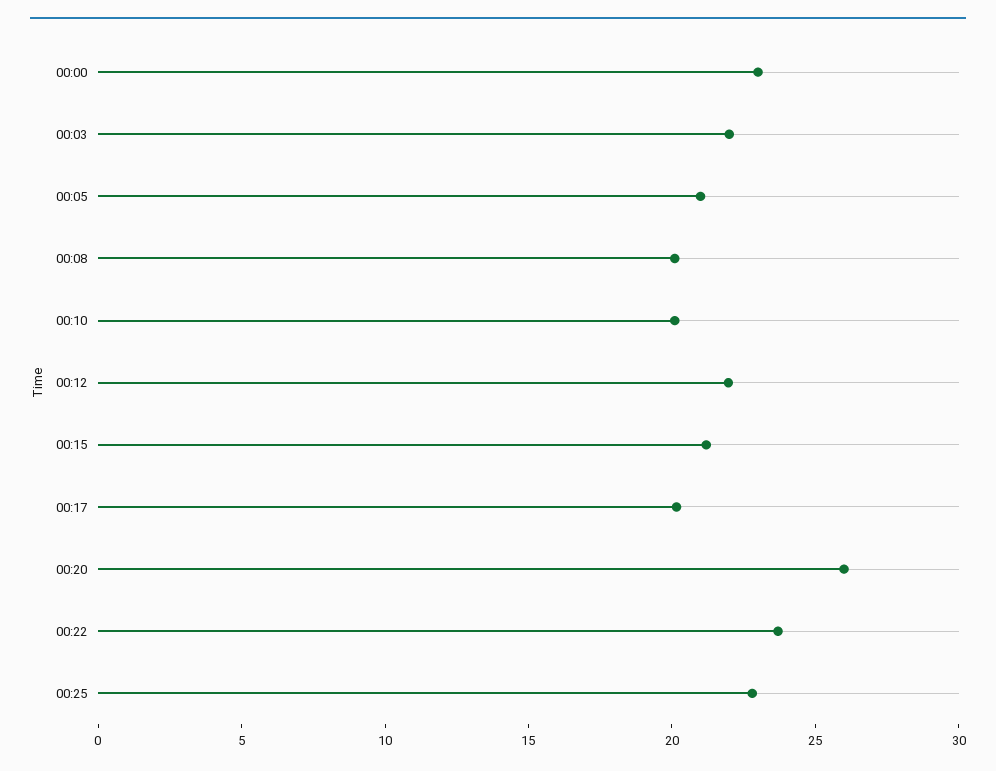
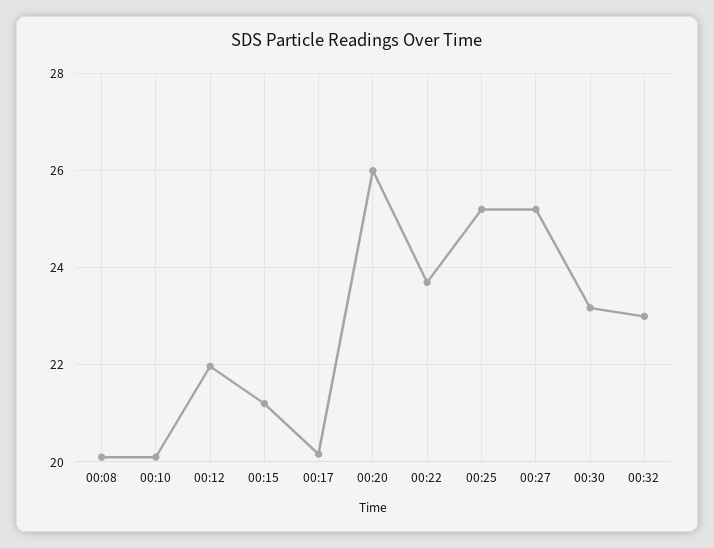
00:00: 23 -> none
00:03: 22 -> none
00:05: 21 -> none
00:25: 23 -> 25.2
00:27: none -> 25.2
00:30: none -> 23.2
00:32: none -> 23

